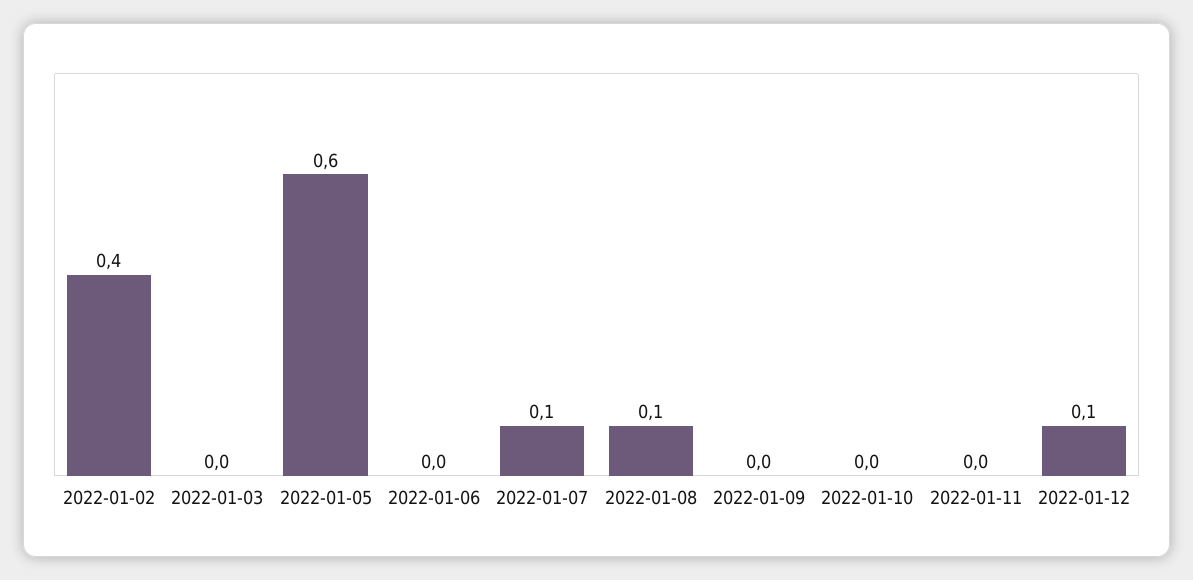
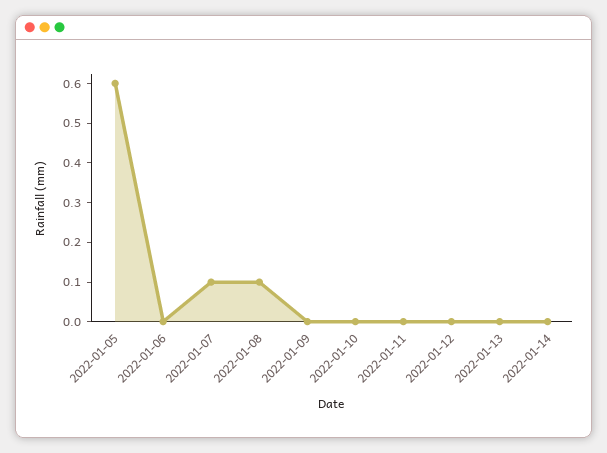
2022-01-02: 0.4 -> none
2022-01-03: 0 -> none
2022-01-12: 0.1 -> 0
2022-01-13: none -> 0
2022-01-14: none -> 0

